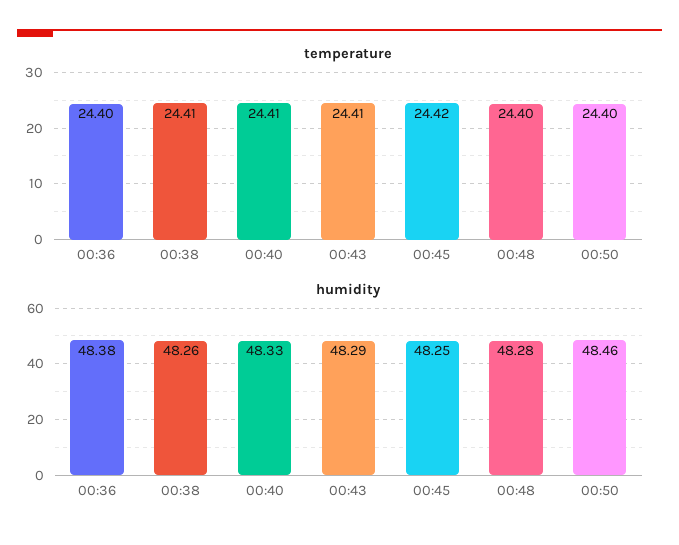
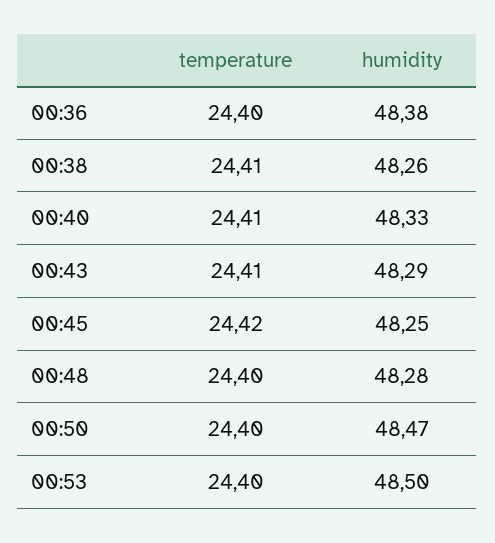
humidity, 00:50: 48.46 -> 48.47
temperature, 00:53: none -> 24.4
humidity, 00:53: none -> 48.5

